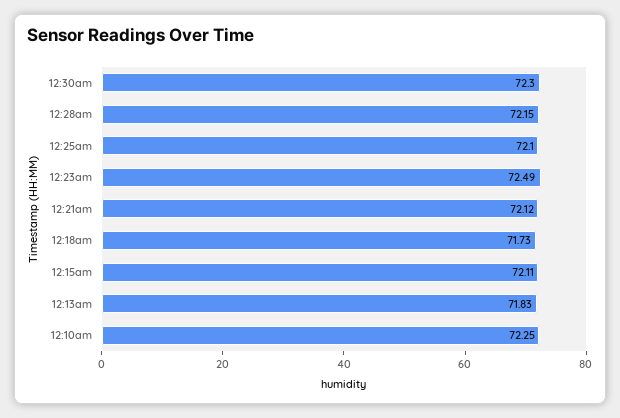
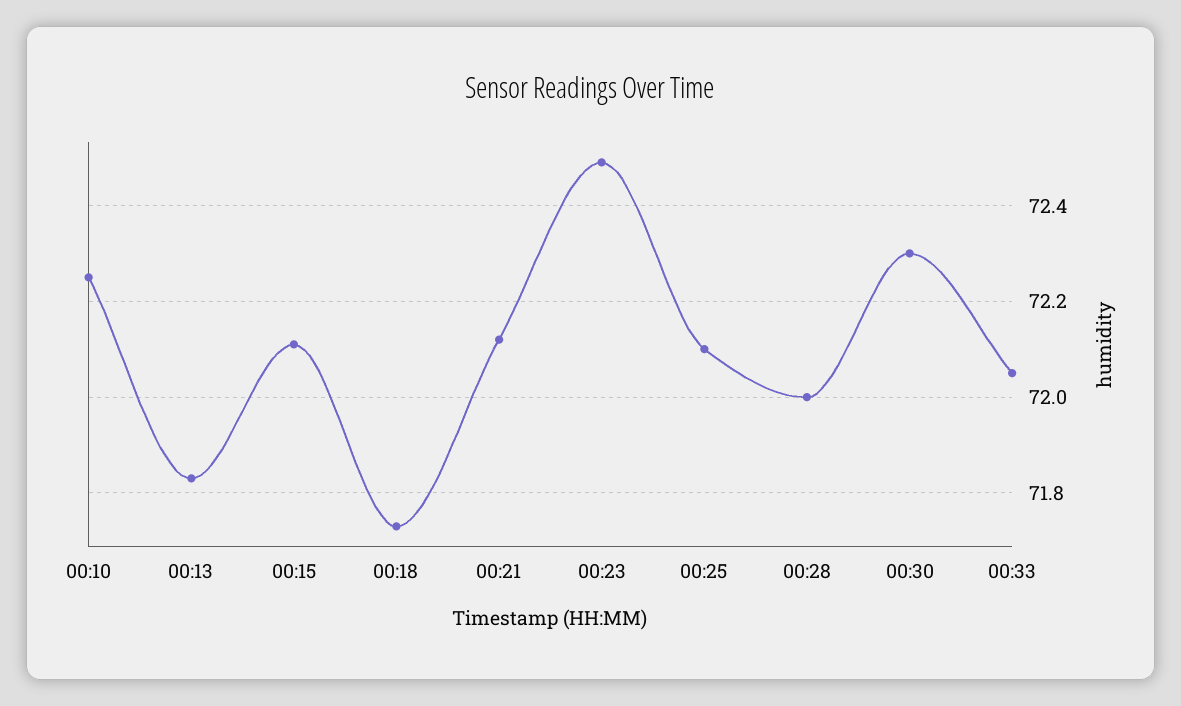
12:28am: 72.15 -> 72
00:33: none -> 72.05

